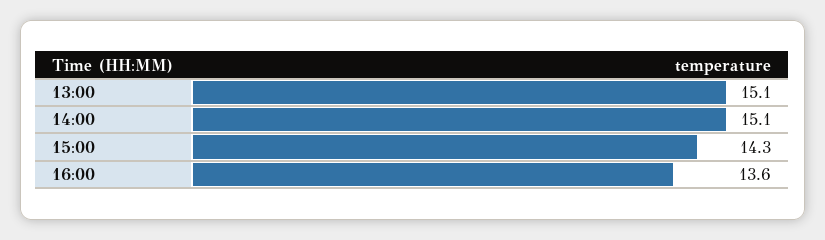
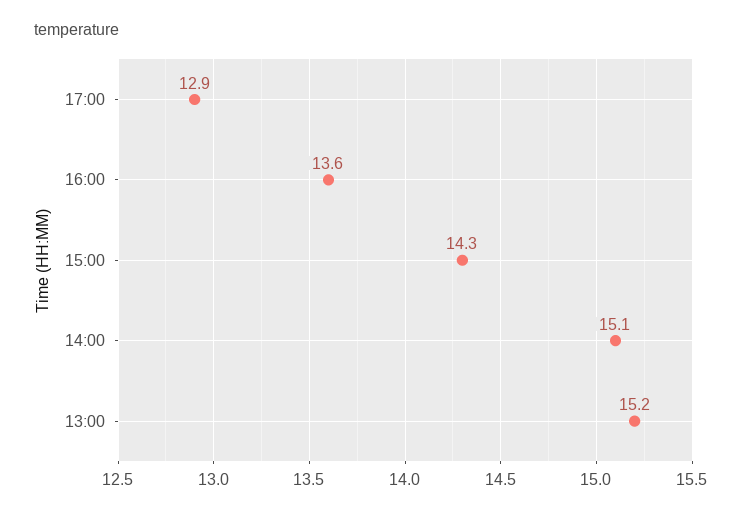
13:00: 15.1 -> 15.2
17:00: none -> 12.9

